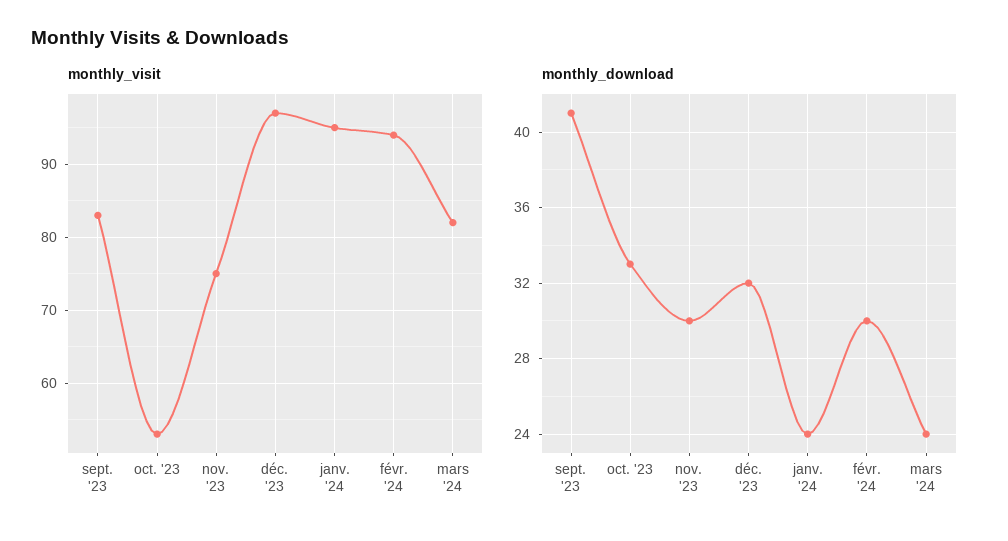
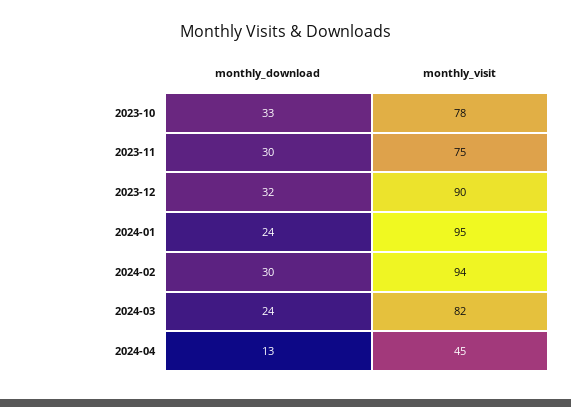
monthly_visit, sept. '23: 83 -> none
monthly_visit, oct. '23: 53 -> 78
monthly_visit, déc. '23: 97 -> 90
monthly_download, sept. '23: 41 -> none
monthly_download, 2024-04: none -> 13
monthly_visit, 2024-04: none -> 45

